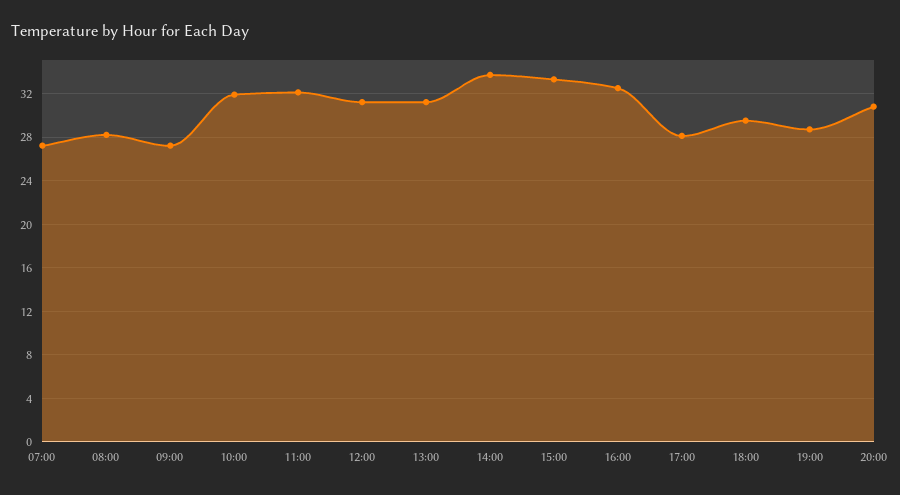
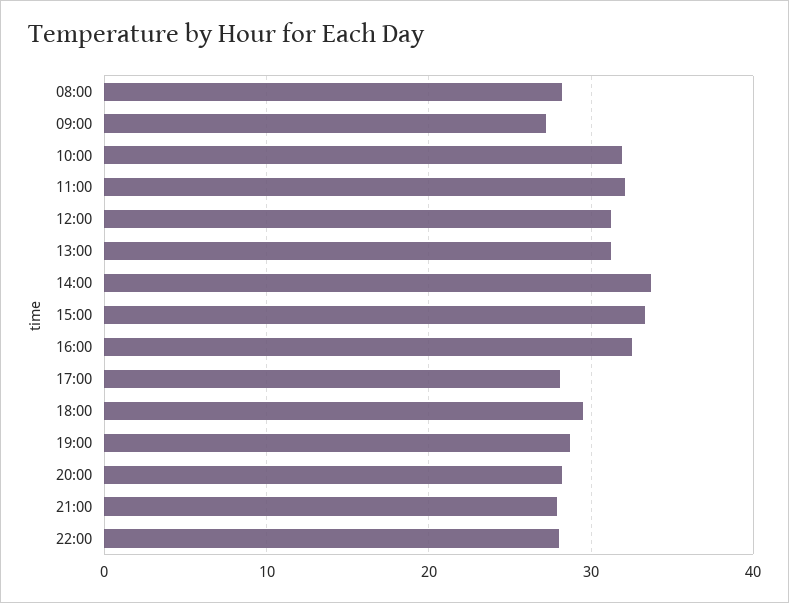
07:00: 27 -> none
20:00: 31 -> 28
21:00: none -> 28
22:00: none -> 28

